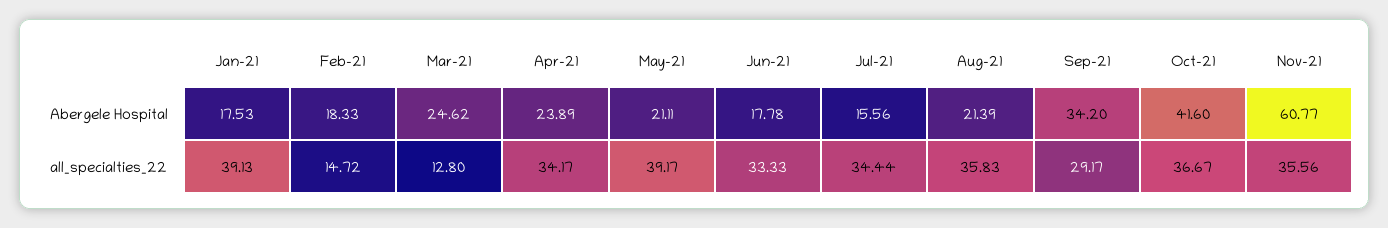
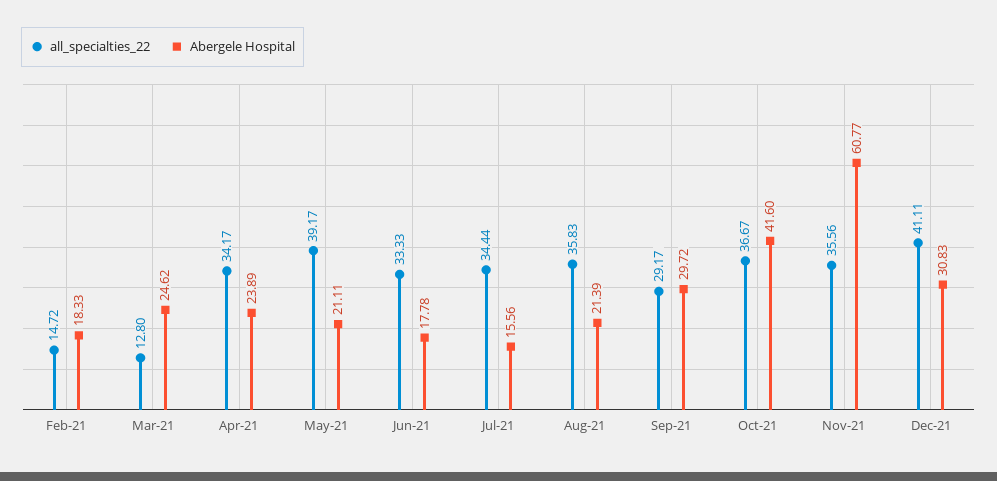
Abergele Hospital, Jan-21: 17.53 -> none
Abergele Hospital, Sep-21: 34.2 -> 29.72
all_specialties_22, Jan-21: 39.13 -> none
all_specialties_22, Dec-21: none -> 41.11
Abergele Hospital, Dec-21: none -> 30.83

